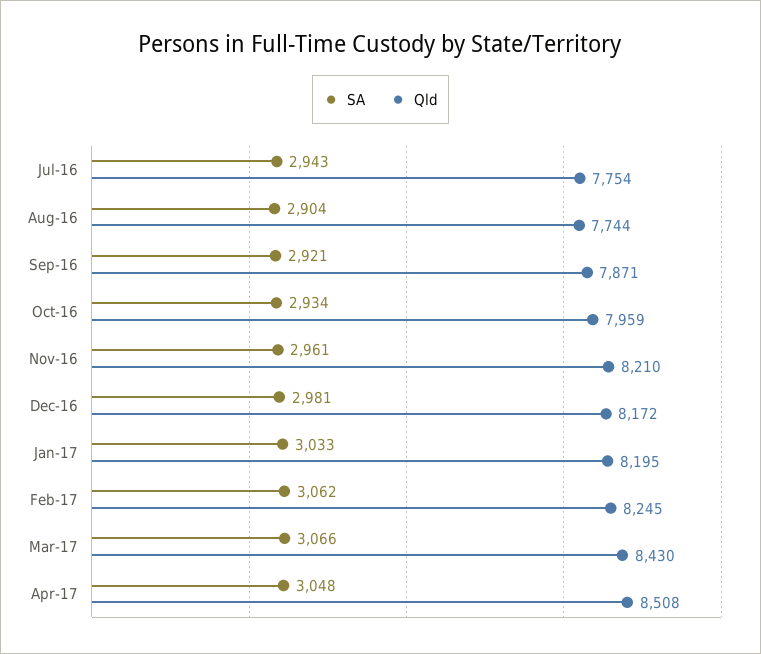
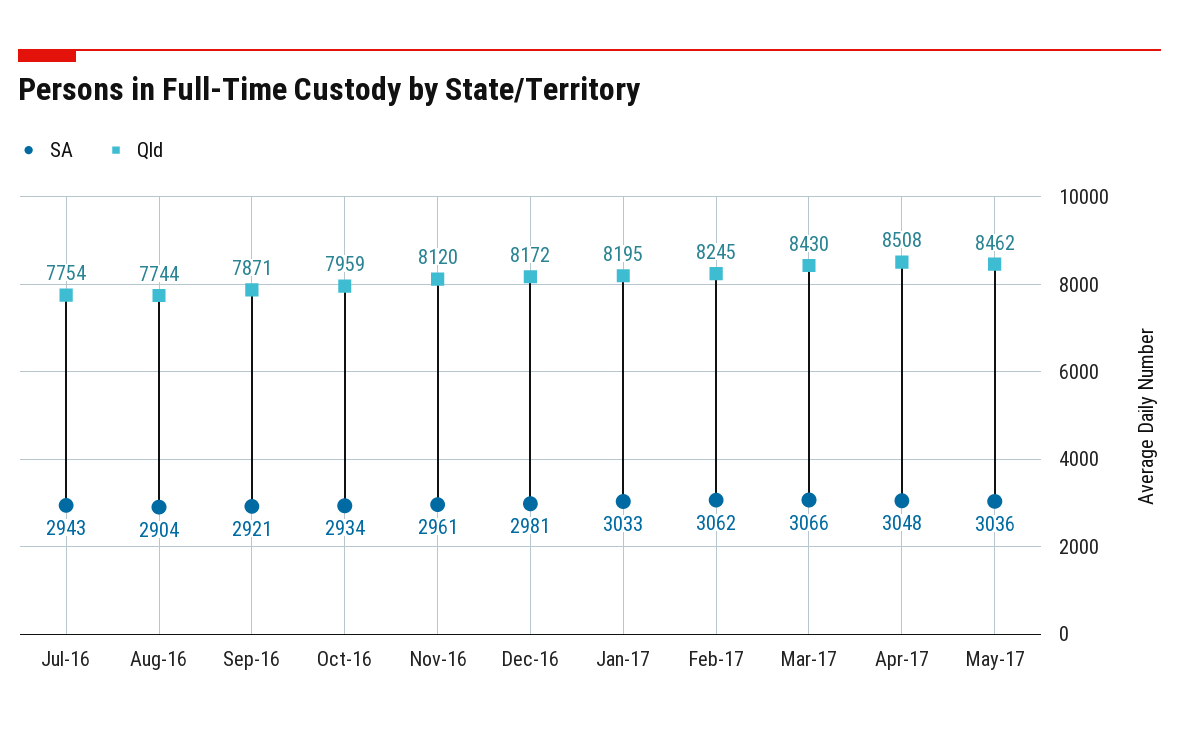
Qld, Nov-16: 8210 -> 8120
SA, May-17: none -> 3036
Qld, May-17: none -> 8462

